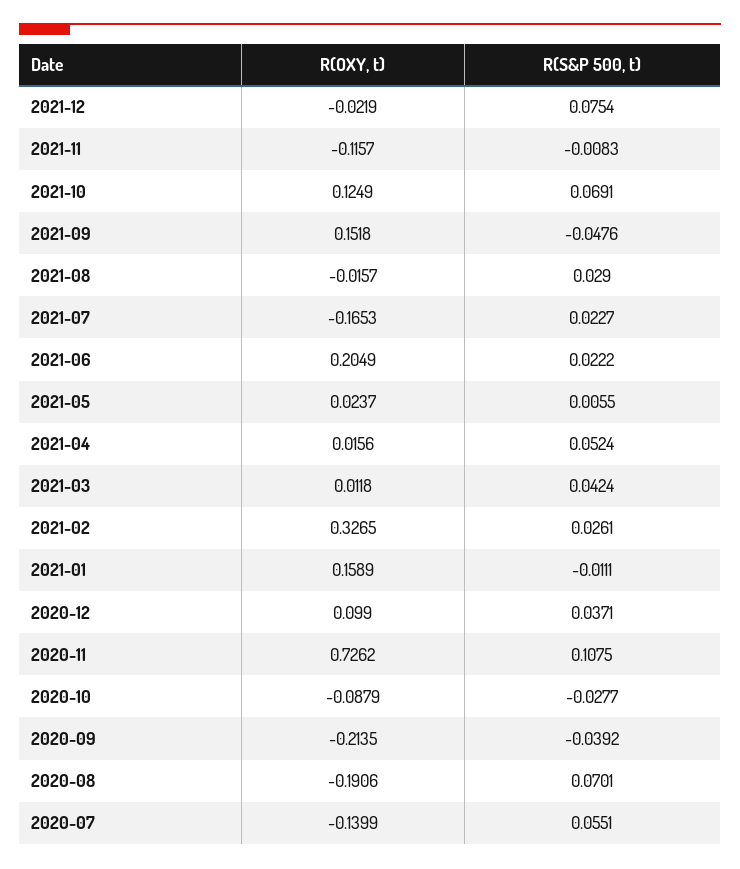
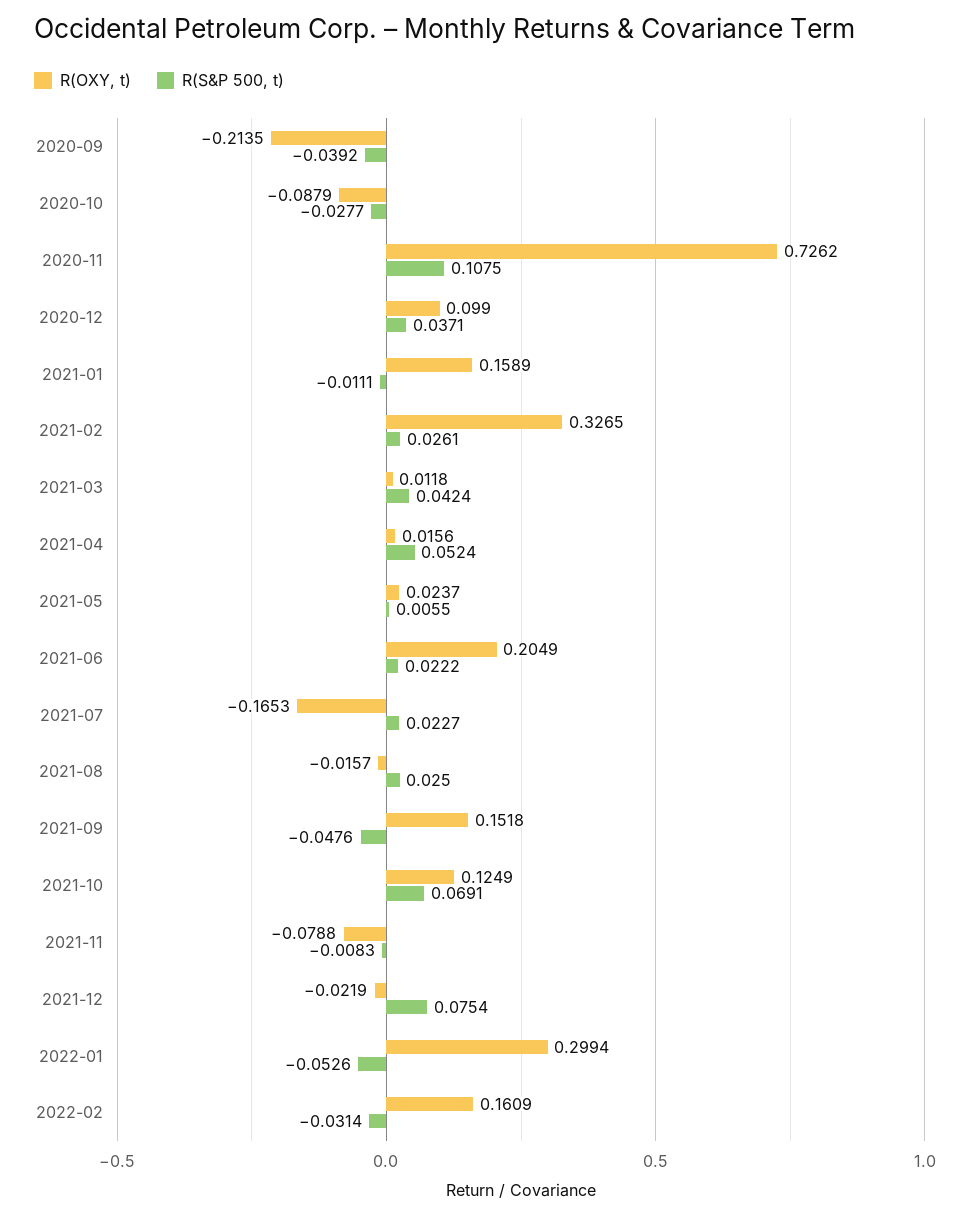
R(OXY, t), 2021-11: -0.1157 -> -0.0788
R(S&P 500, t), 2021-08: 0.029 -> 0.025
R(OXY, t), 2020-08: -0.1906 -> none
R(S&P 500, t), 2020-08: 0.0701 -> none
R(OXY, t), 2020-07: -0.1399 -> none
R(S&P 500, t), 2020-07: 0.0551 -> none
R(OXY, t), 2022-01: none -> 0.2994
R(S&P 500, t), 2022-01: none -> -0.0526
R(OXY, t), 2022-02: none -> 0.1609
R(S&P 500, t), 2022-02: none -> -0.0314

